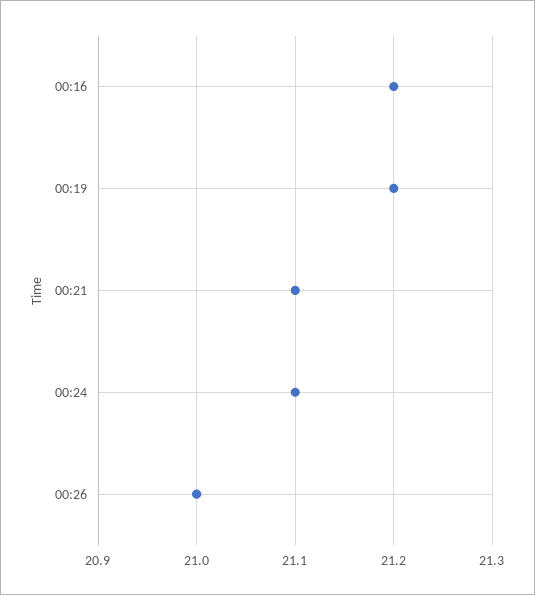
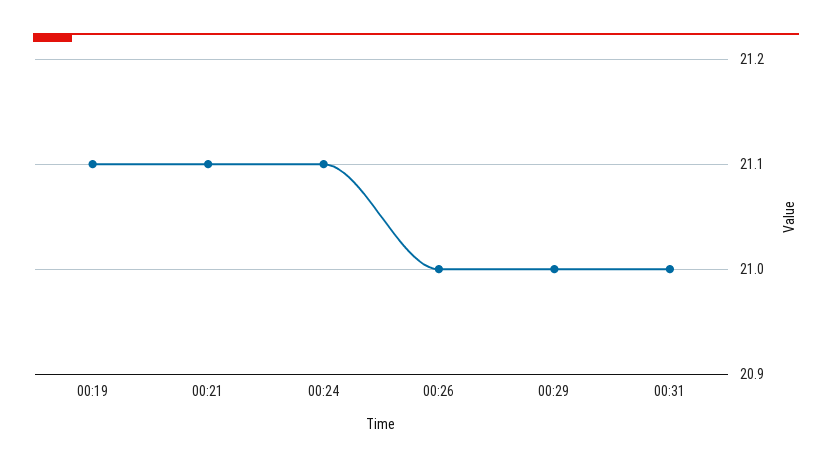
00:16: 21.2 -> none
00:19: 21.2 -> 21.1
00:29: none -> 21
00:31: none -> 21

